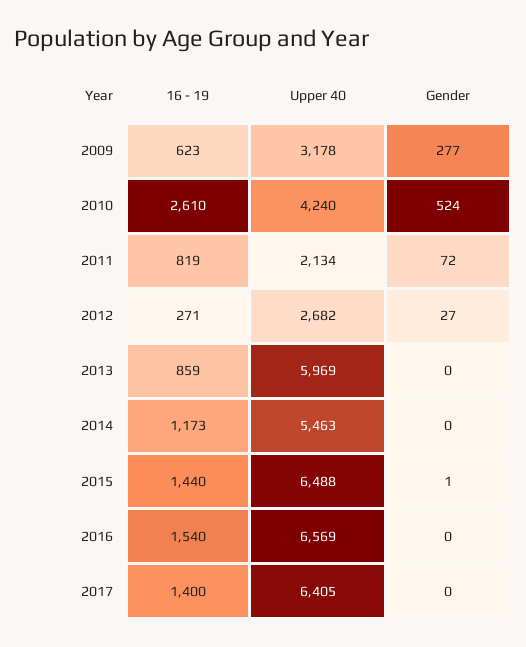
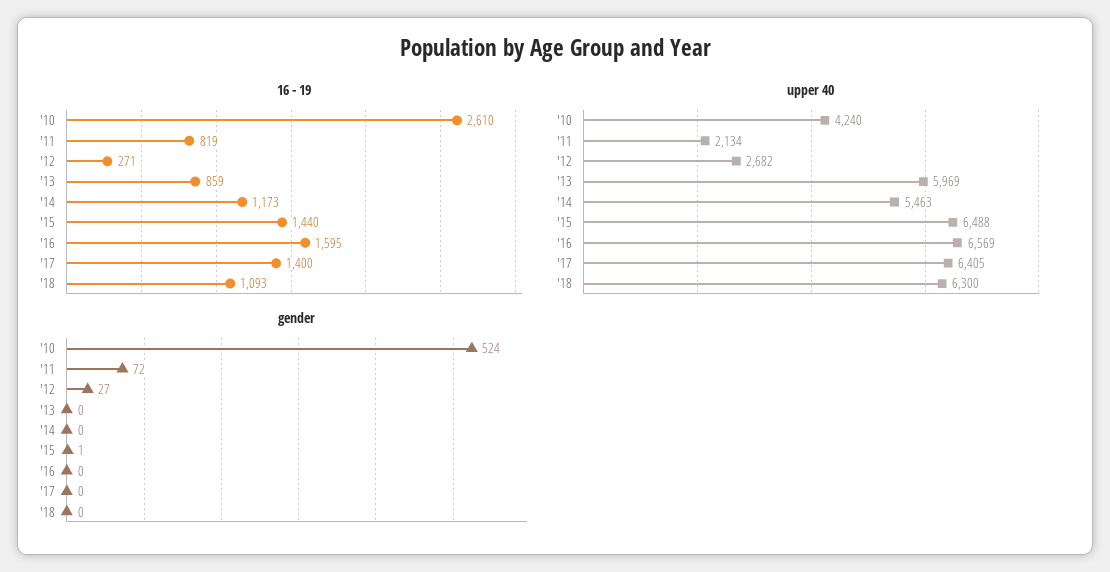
16 - 19, 2009: 623 -> none
Upper 40, 2009: 3178 -> none
Gender, 2009: 277 -> none
16 - 19, 2016: 1540 -> 1595
16 - 19, '18: none -> 1093
Upper 40, '18: none -> 6300
Gender, '18: none -> 0

